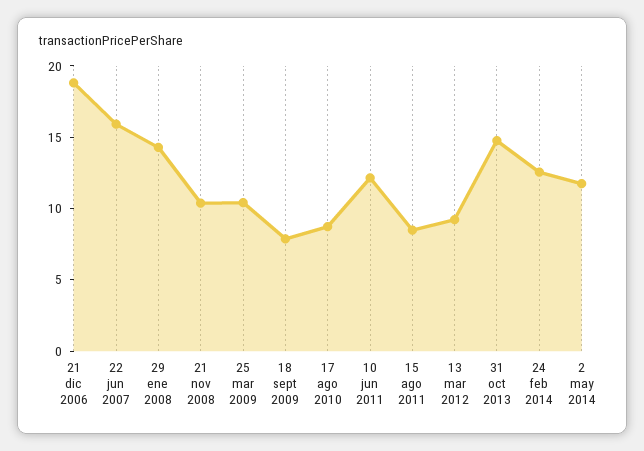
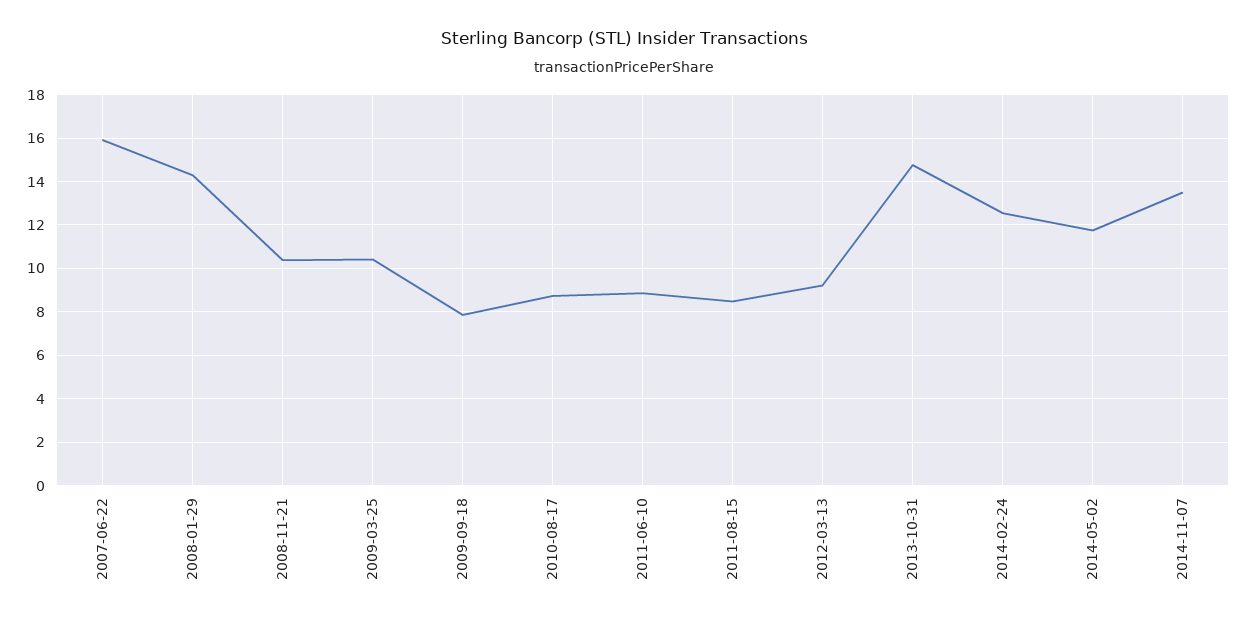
21 dic 2006: 19 -> none
10 jun 2011: 12 -> 9
2014-11-07: none -> 13.5

